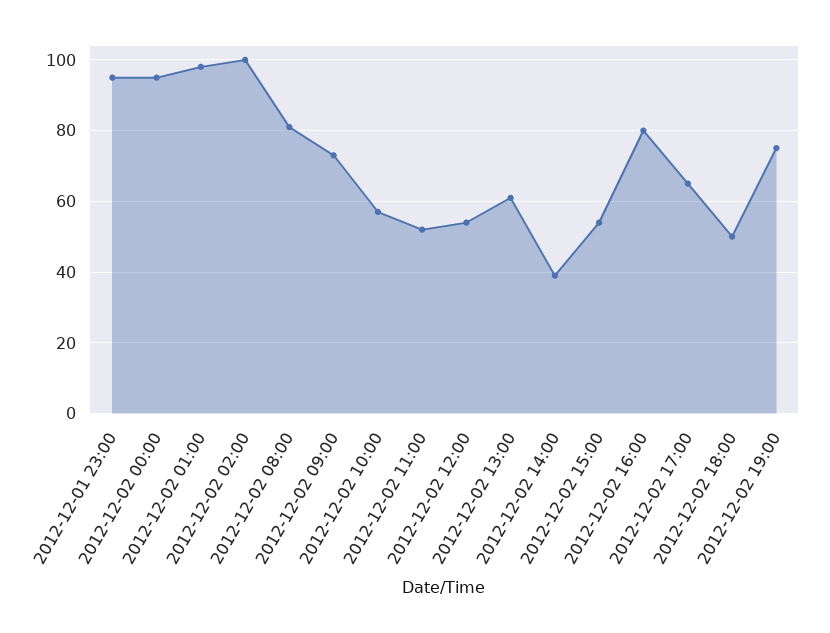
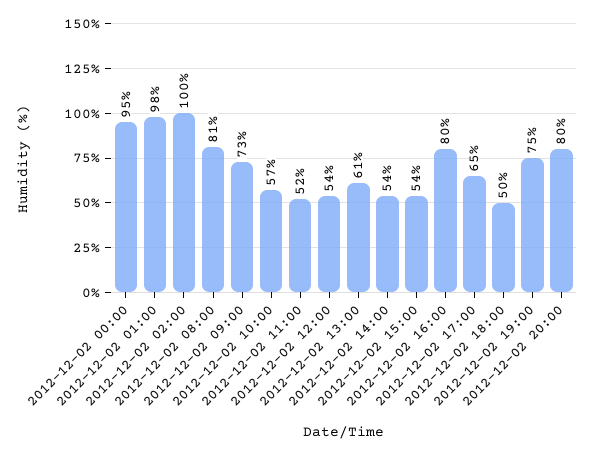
2012-12-01 23:00: 95 -> none
2012-12-02 14:00: 40 -> 54
2012-12-02 20:00: none -> 80

